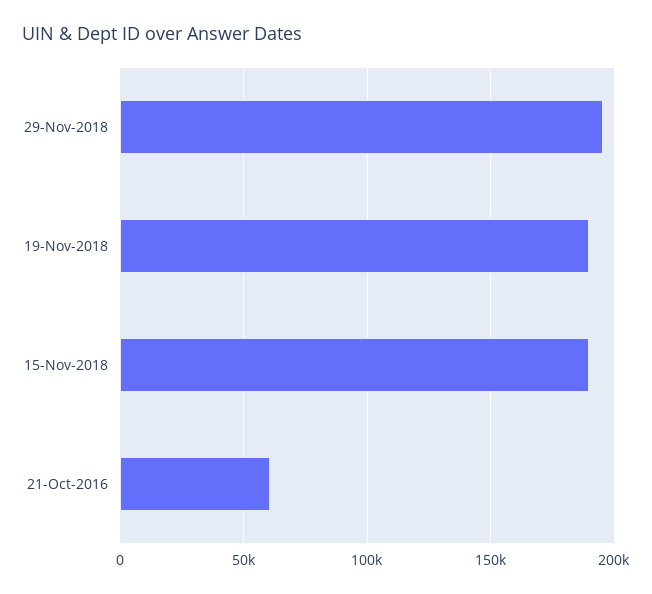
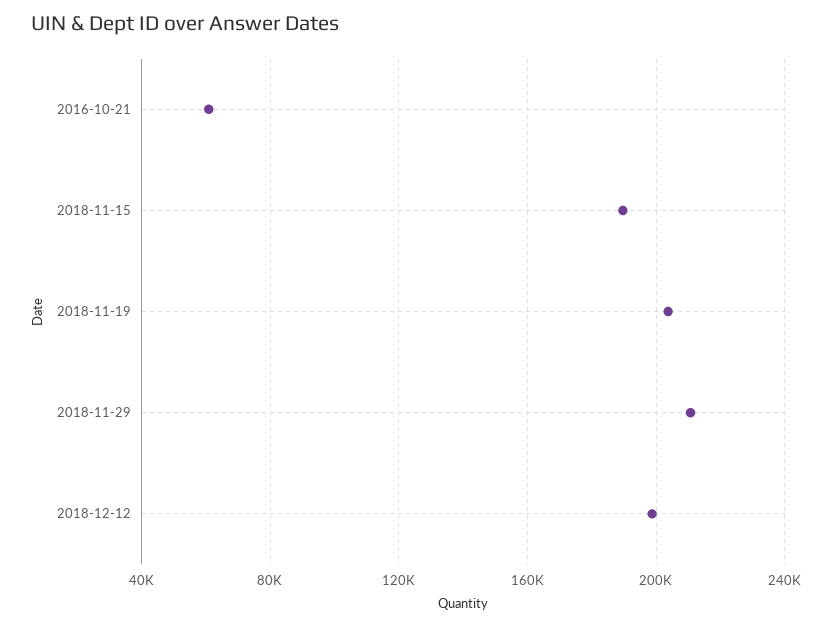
29-Nov-2018: 195000 -> 210000
19-Nov-2018: 190000 -> 205000
2018-12-12: none -> 200000

